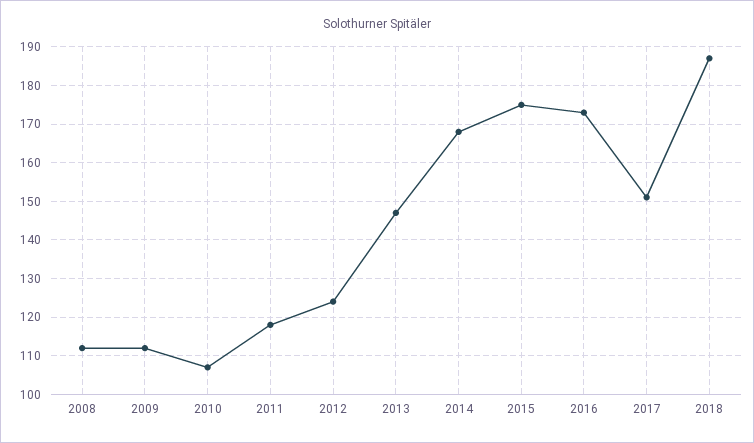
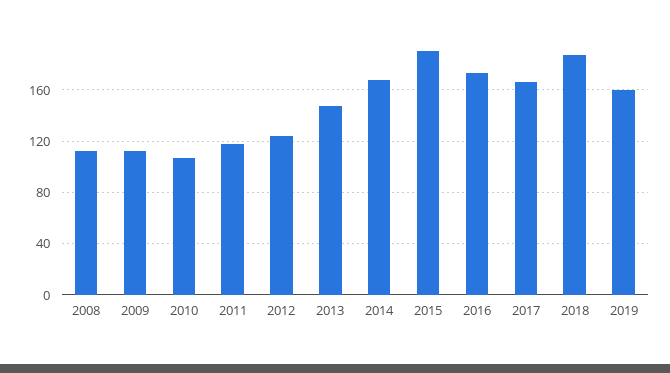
2015: 175 -> 190
2017: 150 -> 165
2019: none -> 160

